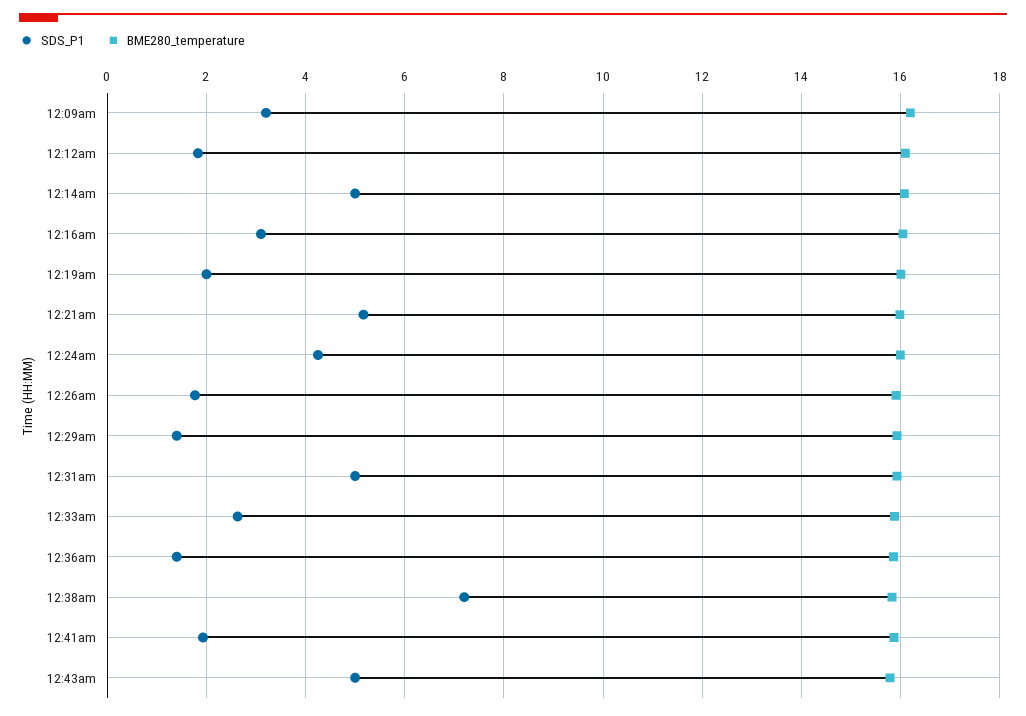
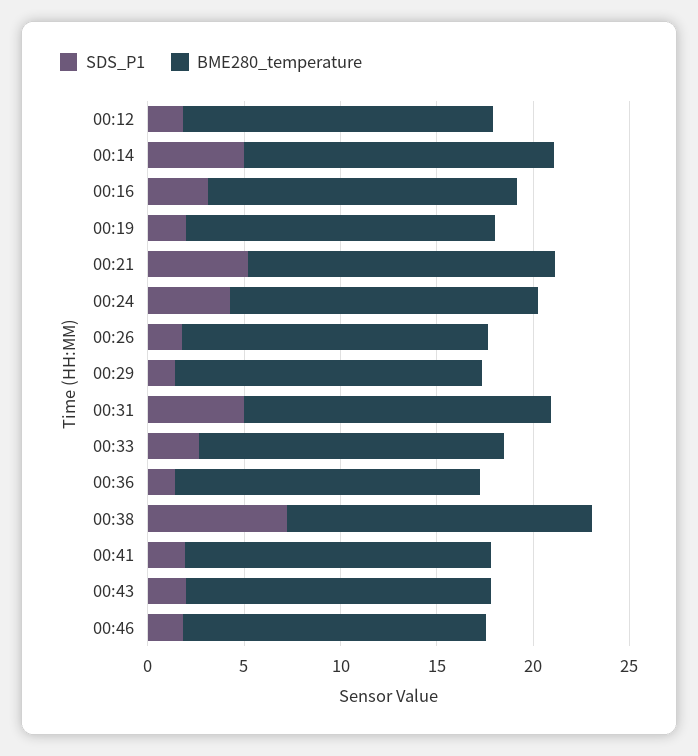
SDS_P1, 12:09am: 3.2 -> none
BME280_temperature, 12:09am: 16.2 -> none
SDS_P1, 12:43am: 5 -> 2
SDS_P1, 00:46: none -> 2
BME280_temperature, 00:46: none -> 16

